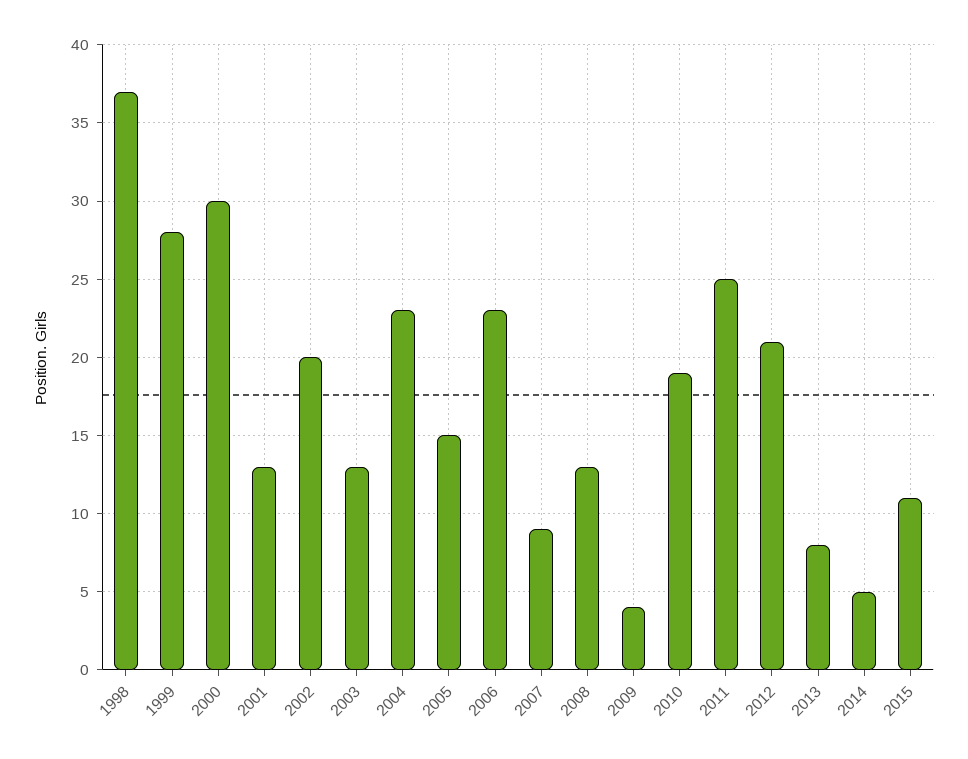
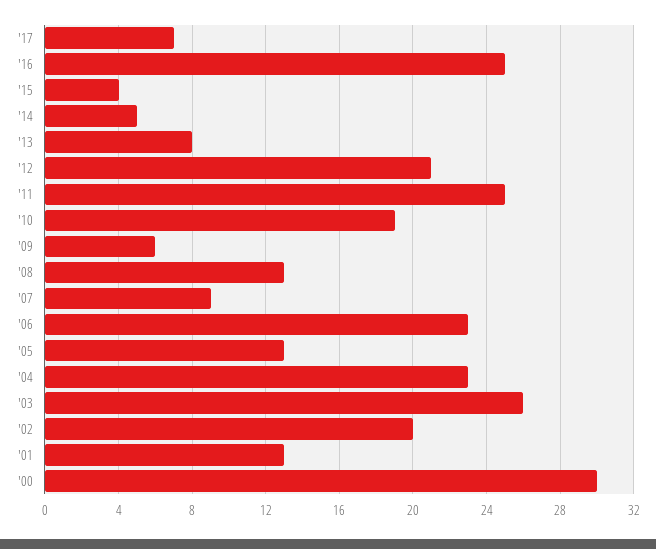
1998: 37 -> none
1999: 28 -> none
2003: 13 -> 26
2005: 15 -> 13
2009: 4 -> 6
2015: 11 -> 4
'17: none -> 7
'16: none -> 25

